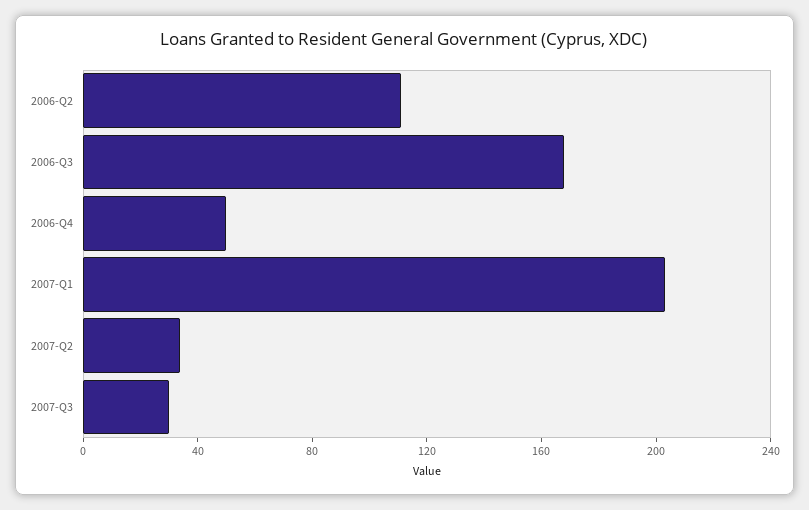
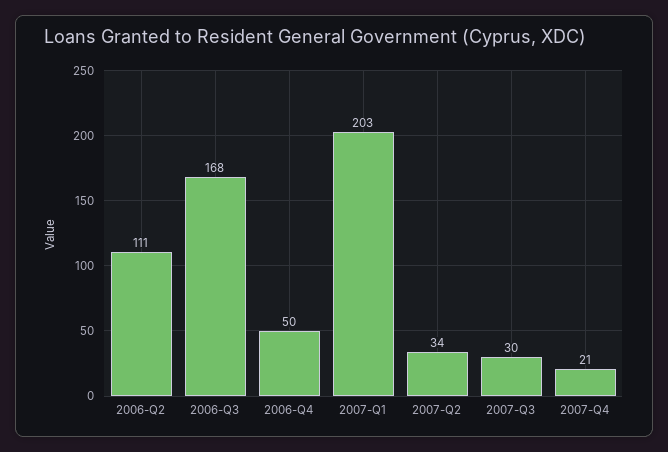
2007-Q4: none -> 21

